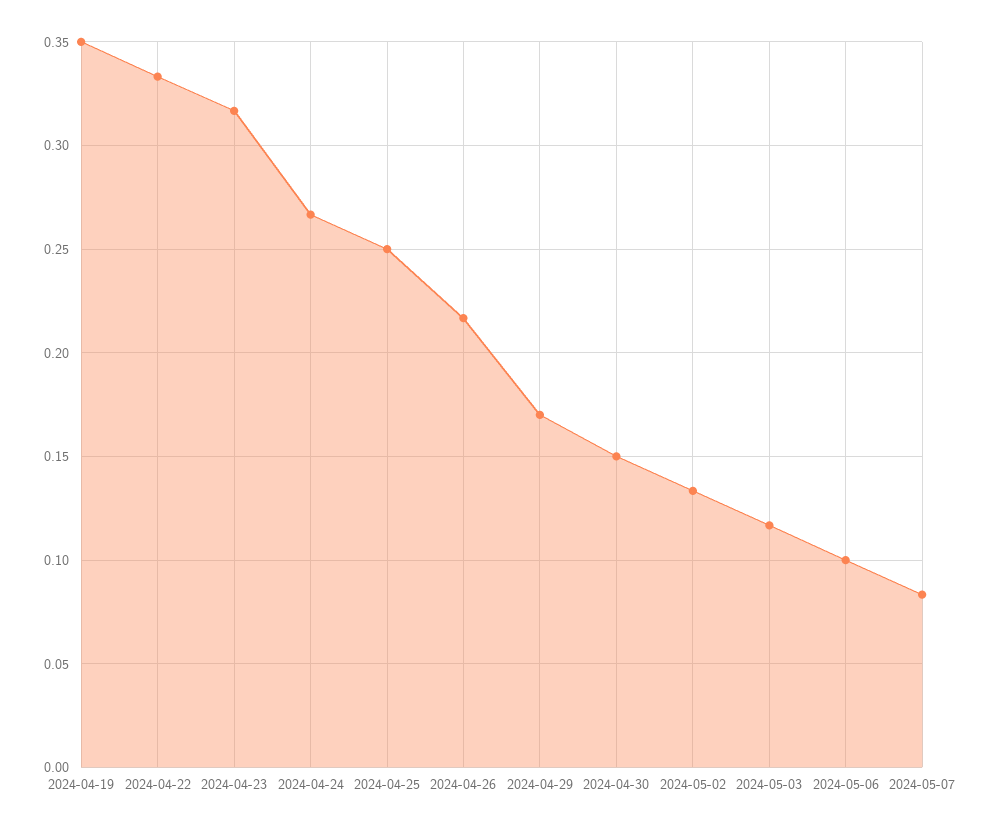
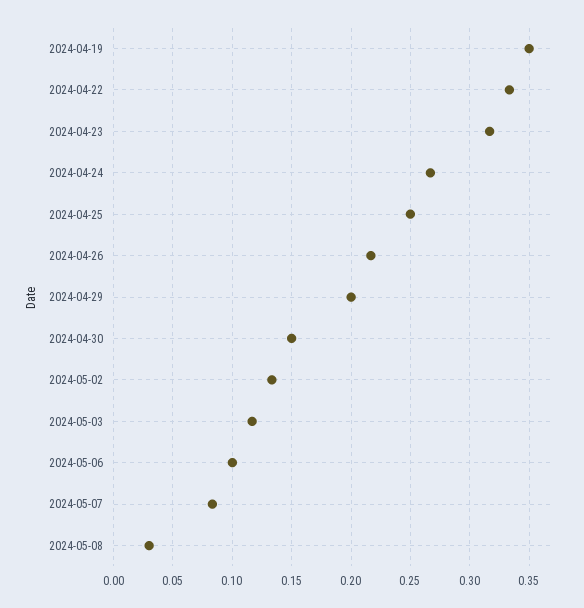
2024-04-29: 0.17 -> 0.2
2024-05-08: none -> 0.03

